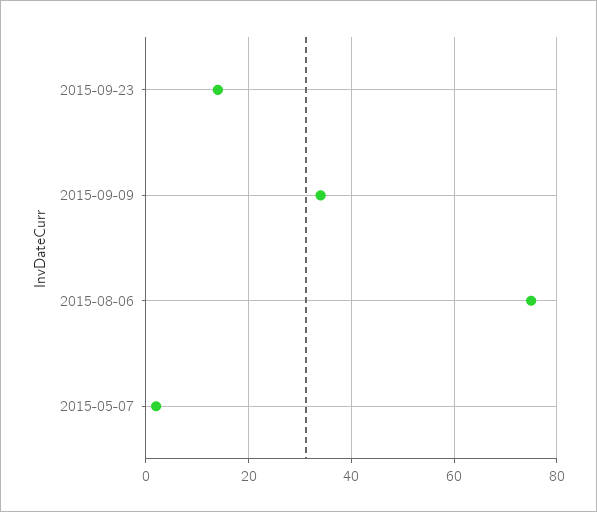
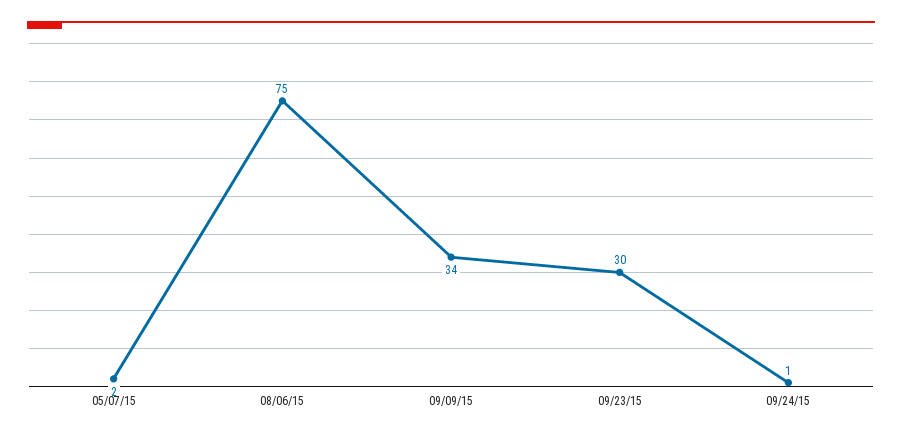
2015-09-23: 15 -> 30
09/24/15: none -> 1

